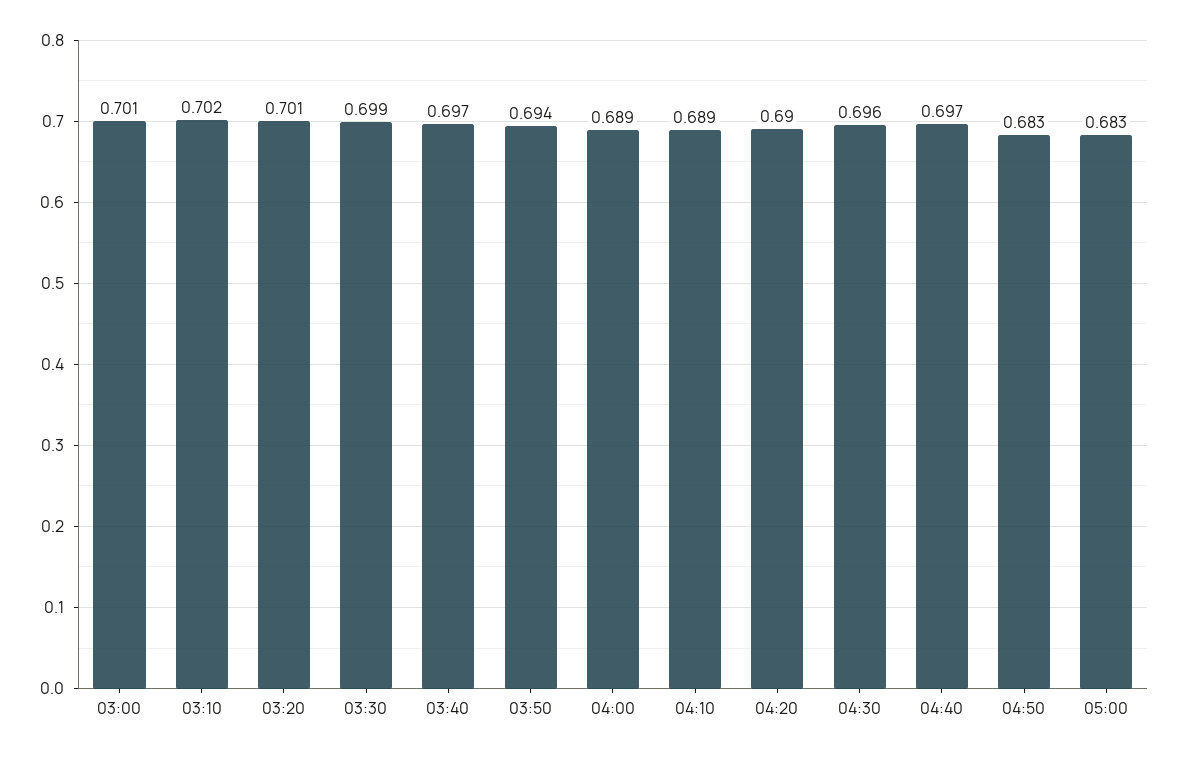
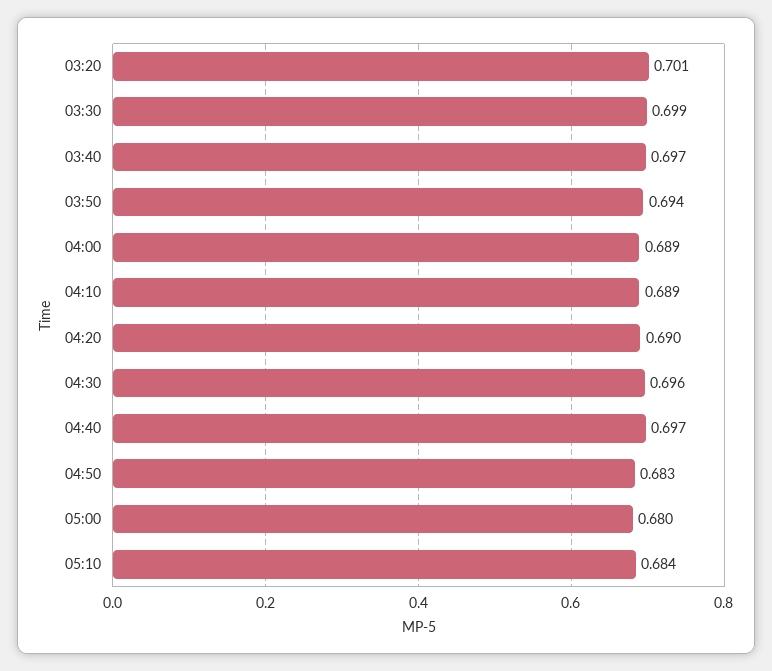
03:00: 0.701 -> none
03:10: 0.702 -> none
05:00: 0.683 -> 0.68
05:10: none -> 0.684

